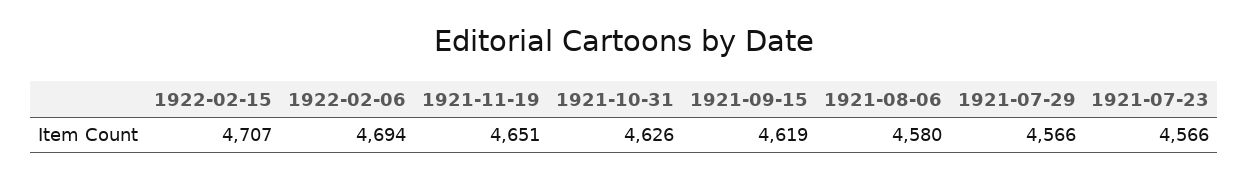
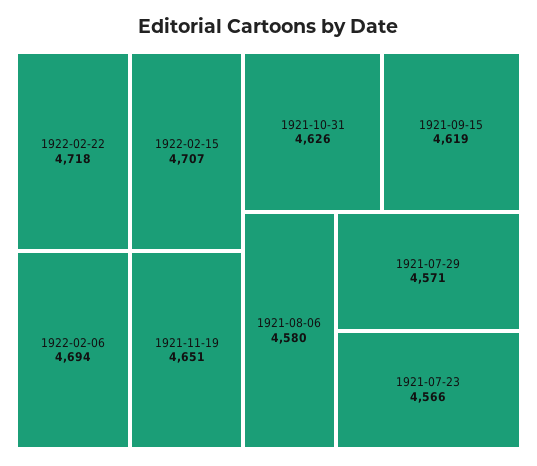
1921-07-29: 4566 -> 4571
1922-02-22: none -> 4718

